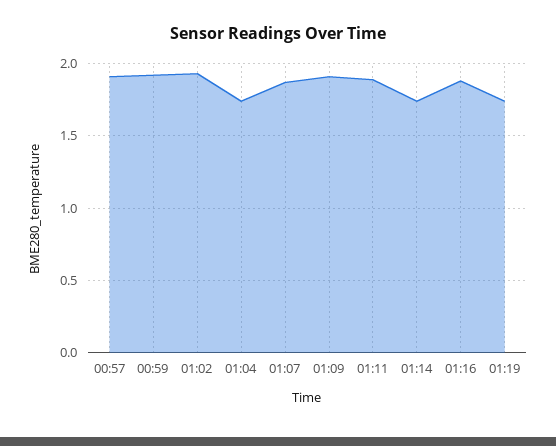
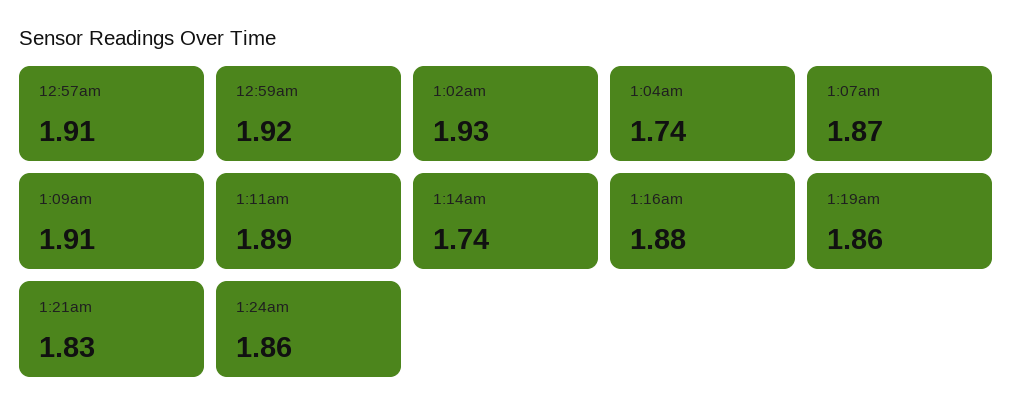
01:19: 1.75 -> 1.86
1:21am: none -> 1.83
1:24am: none -> 1.86

